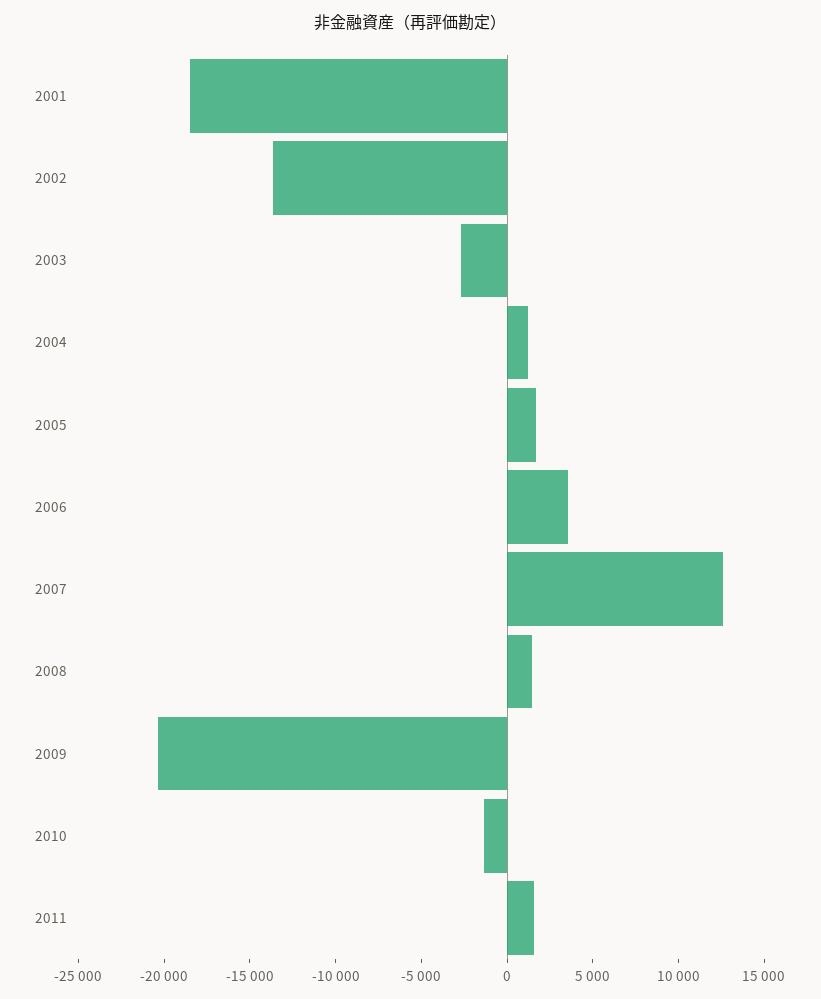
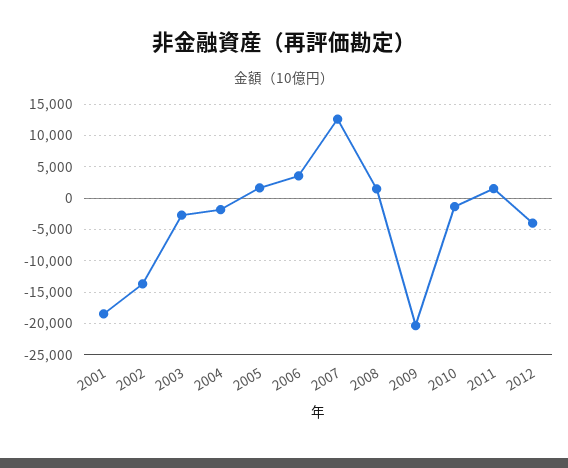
2004: 1000 -> -2000
2012: none -> -4000

